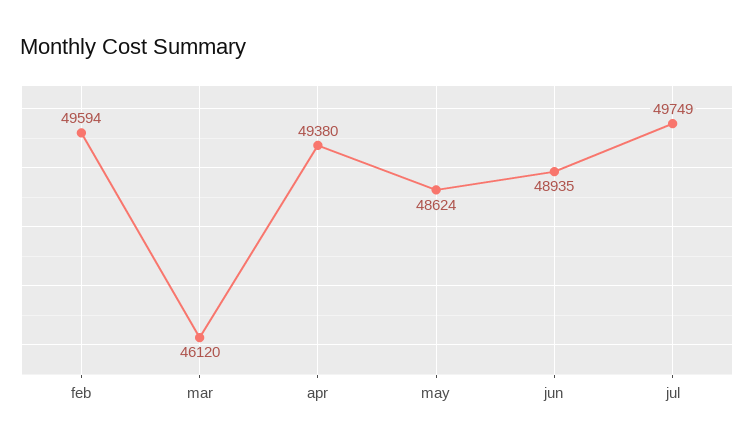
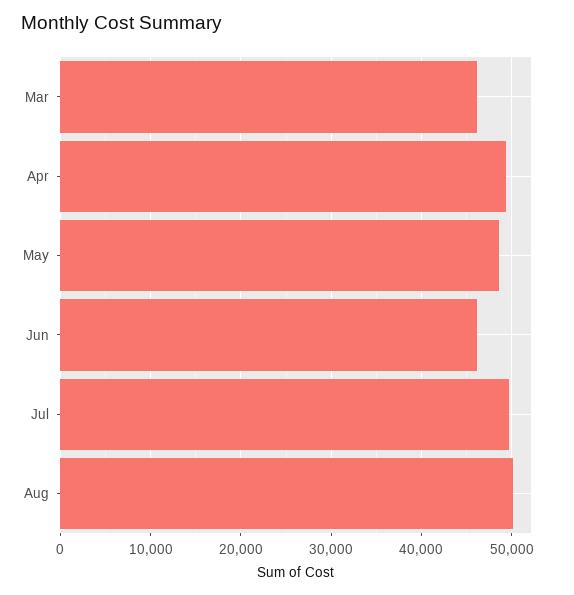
feb: 49594 -> none
jun: 48935 -> 46000
Aug: none -> 50000

